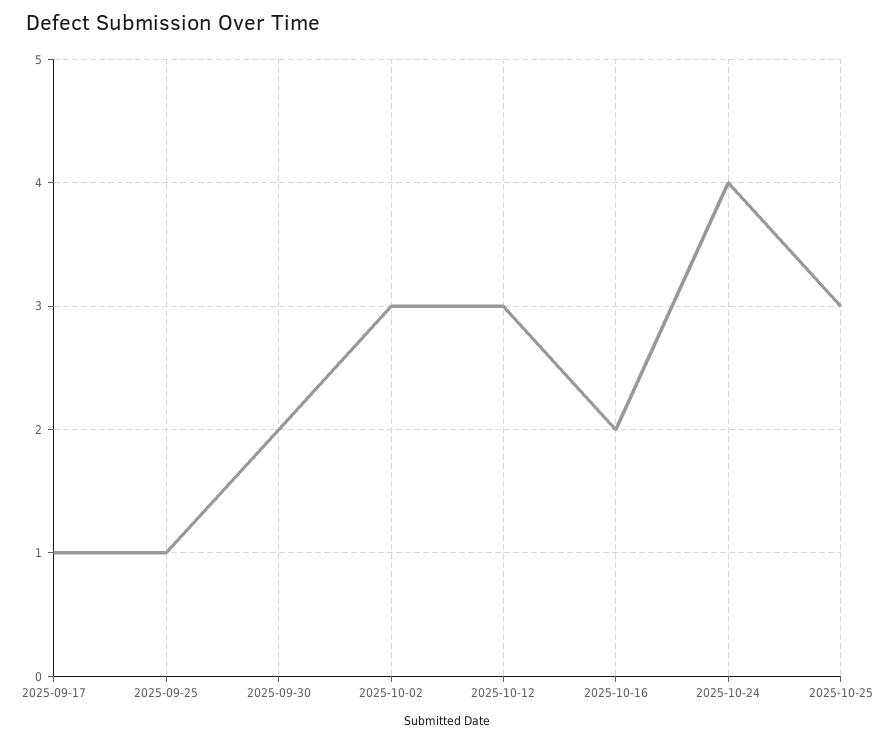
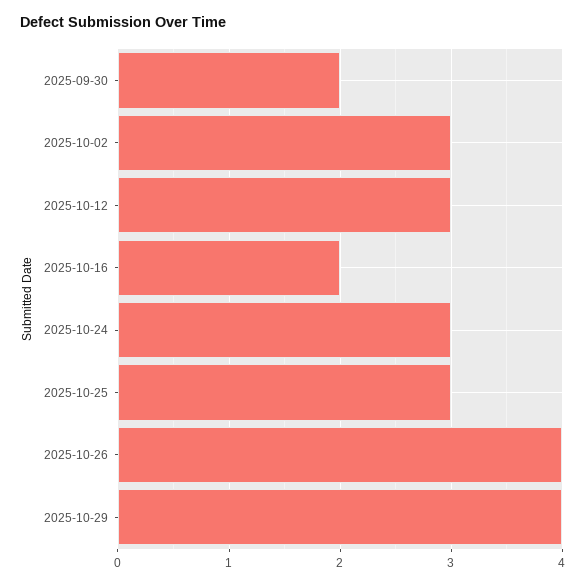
2025-09-17: 1 -> none
2025-09-25: 1 -> none
2025-10-24: 4 -> 3
2025-10-26: none -> 4
2025-10-29: none -> 4

